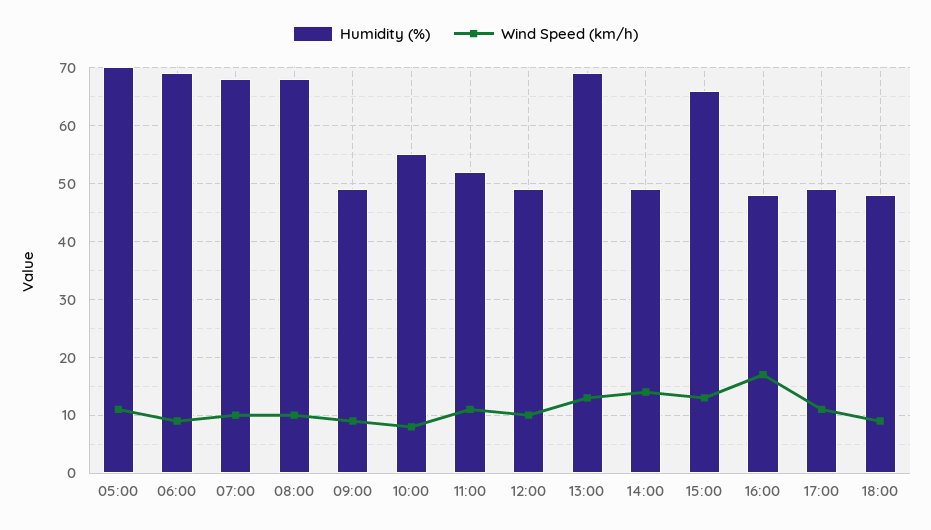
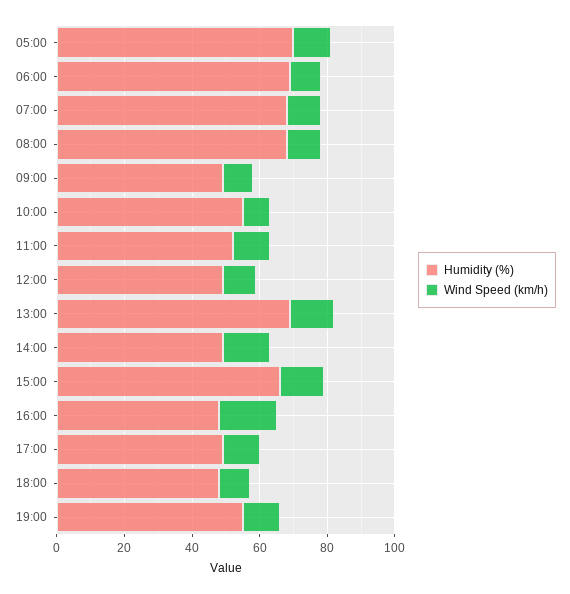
Humidity (%), 19:00: none -> 55
Wind Speed (km/h), 19:00: none -> 10

